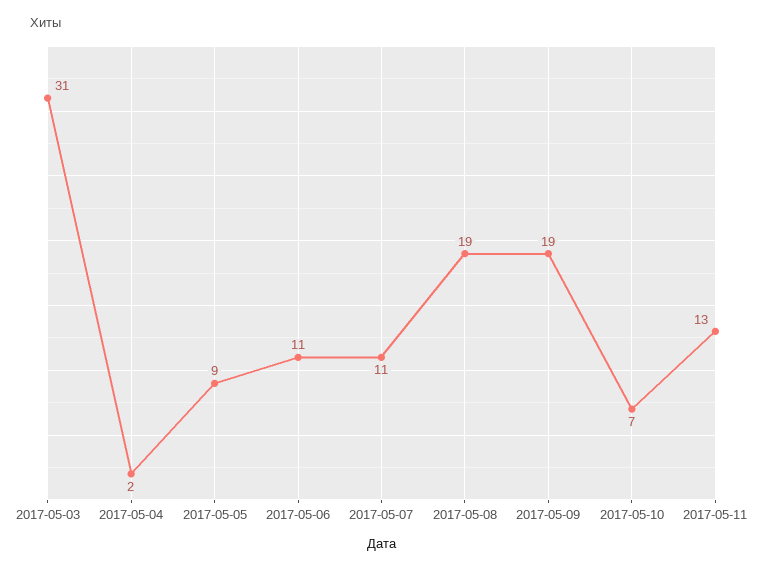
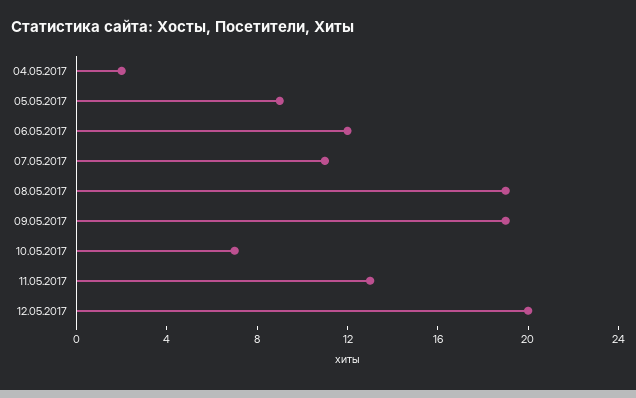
2017-05-03: 31 -> none
2017-05-06: 11 -> 12
12.05.2017: none -> 20

